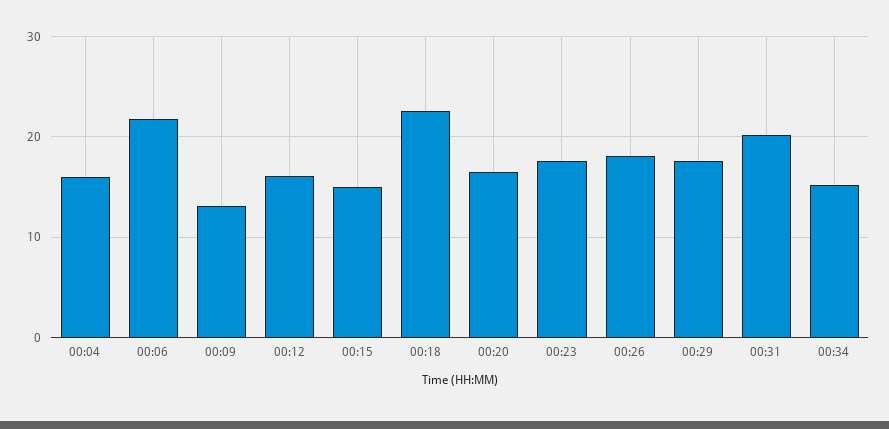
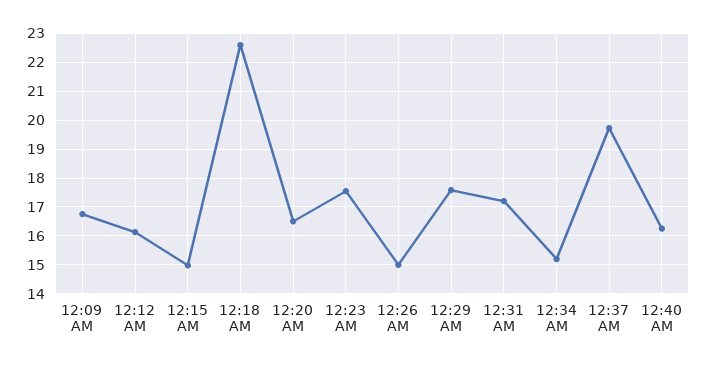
00:04: 16 -> none
00:06: 22 -> none
00:09: 13 -> 16.75
00:26: 18 -> 15
00:31: 20 -> 17.25
12:37 AM: none -> 19.75
12:40 AM: none -> 16.25

